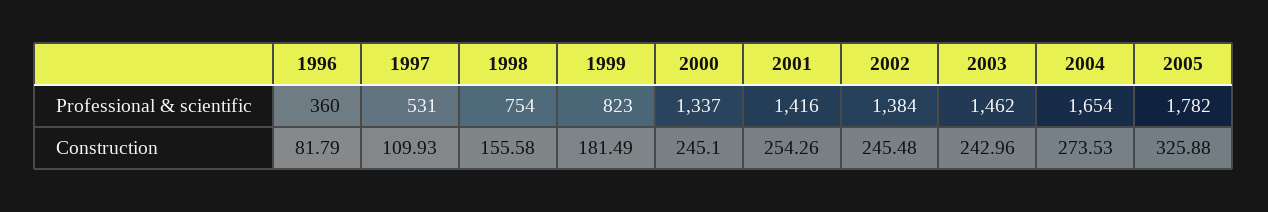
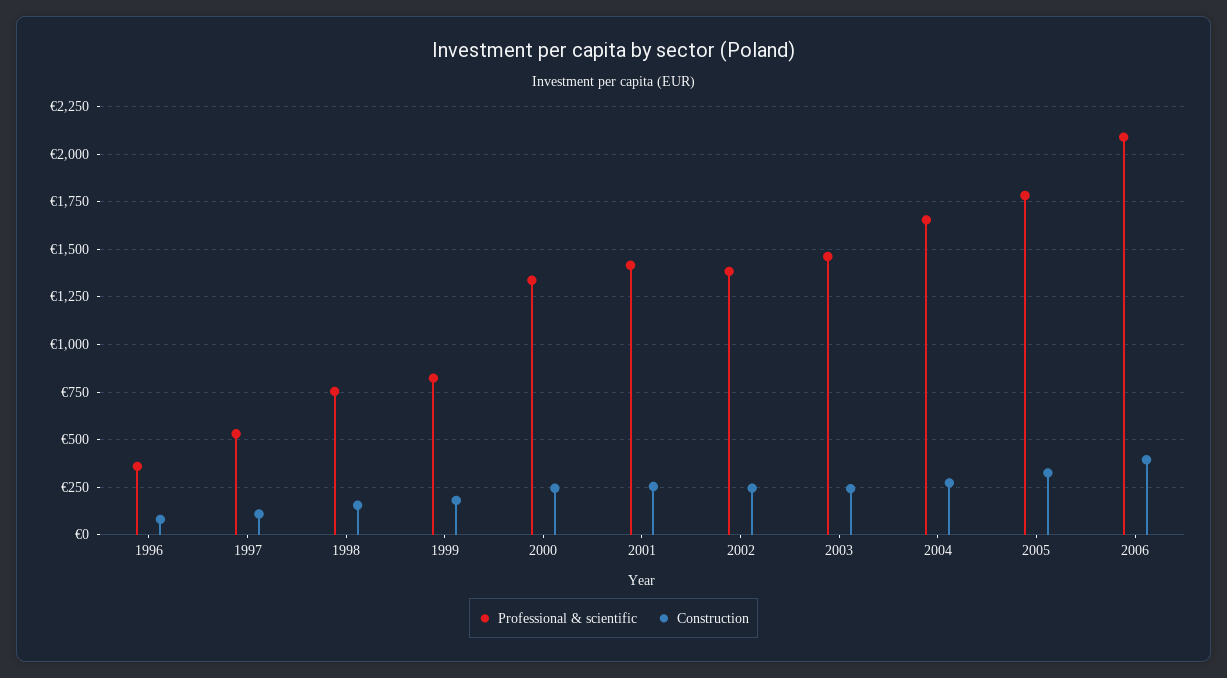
Professional & scientific, 2006: none -> 2100
Construction, 2006: none -> 400

